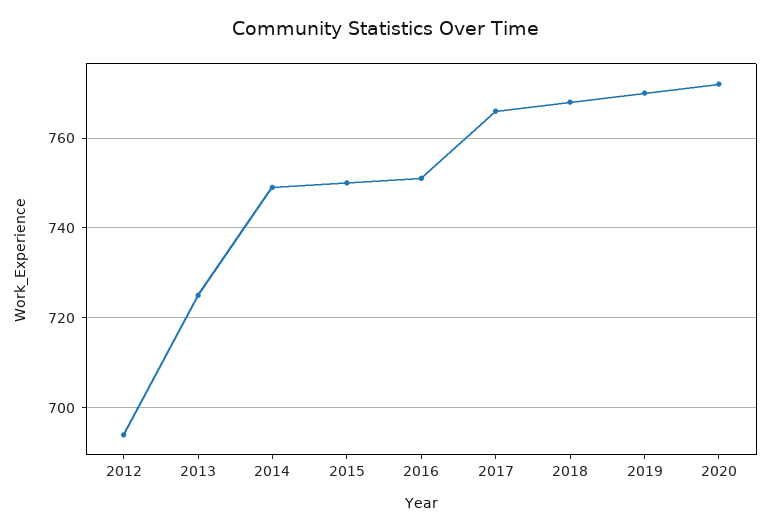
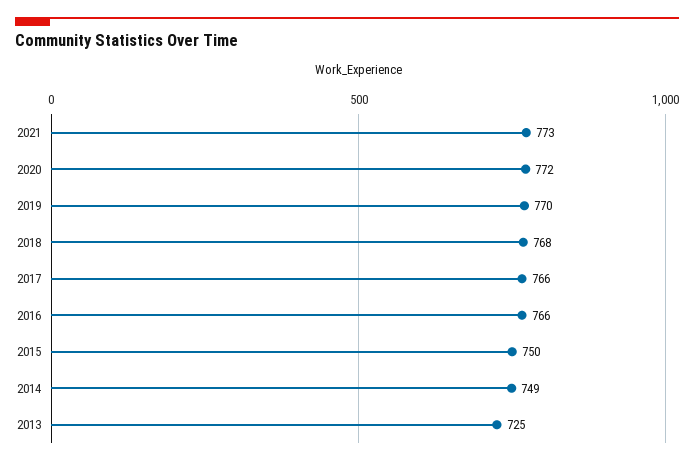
2012: 695 -> none
2016: 750 -> 766
2021: none -> 773

